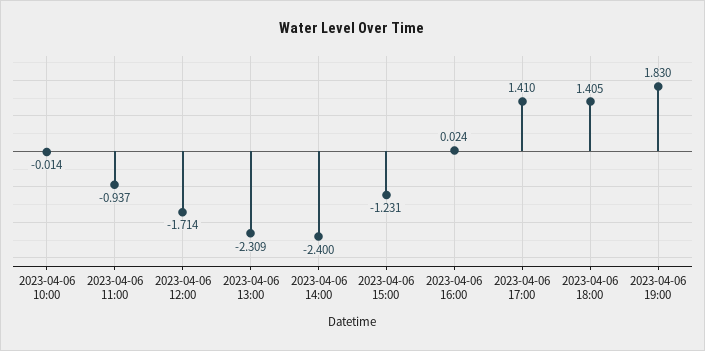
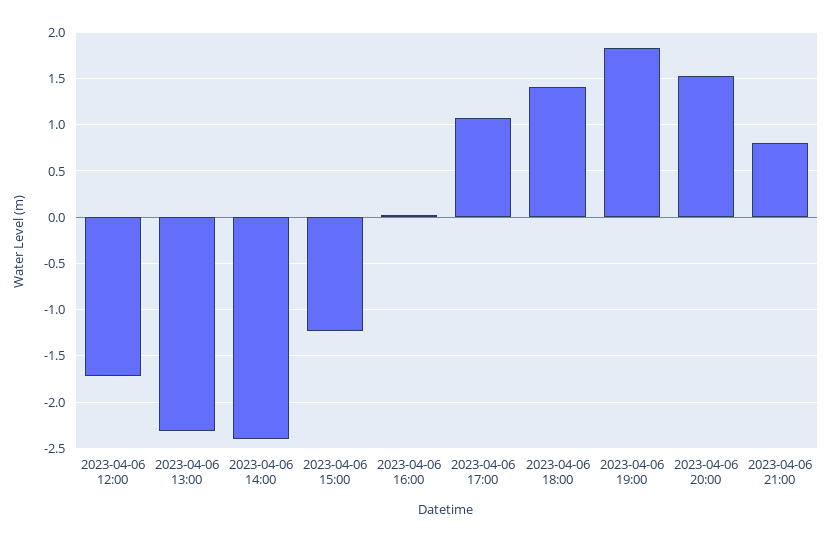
2023-04-06 10:00: -0.014 -> none
2023-04-06 11:00: -0.937 -> none
2023-04-06 17:00: 1.41 -> 1.1
2023-04-06 20:00: none -> 1.5
2023-04-06 21:00: none -> 0.8

